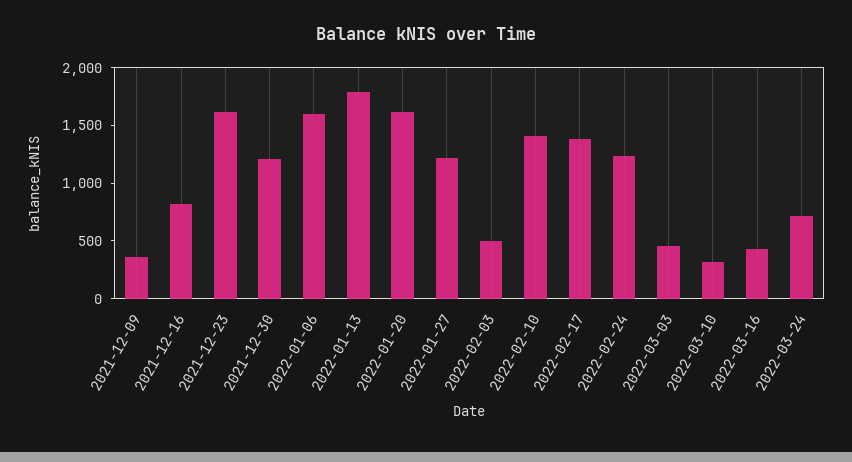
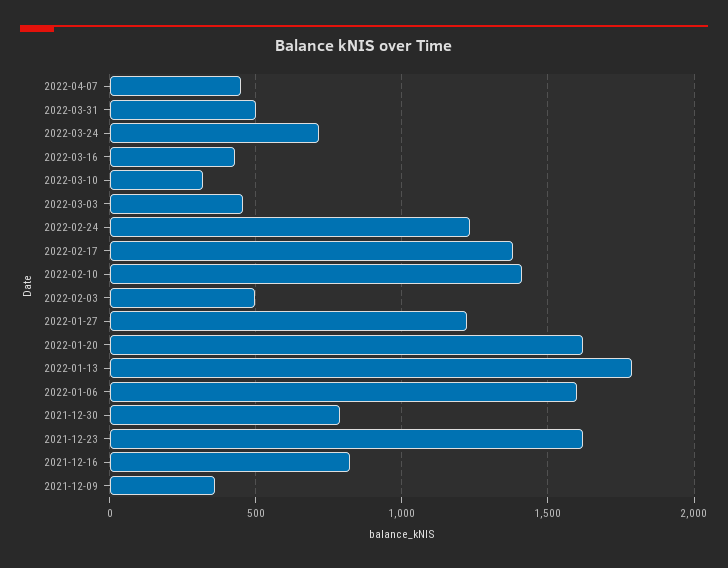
2021-12-30: 1200 -> 800
2022-04-07: none -> 450
2022-03-31: none -> 500

